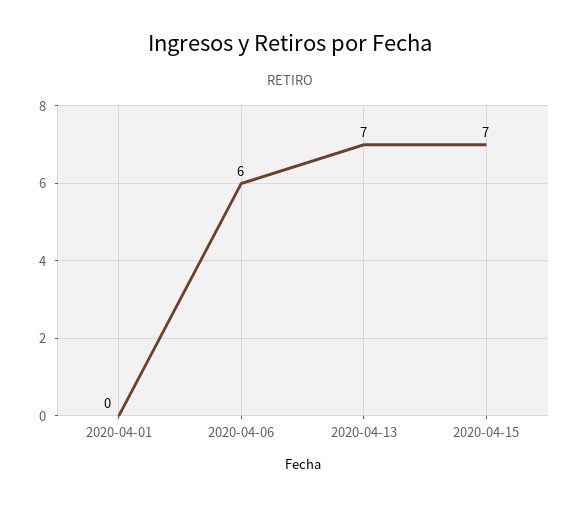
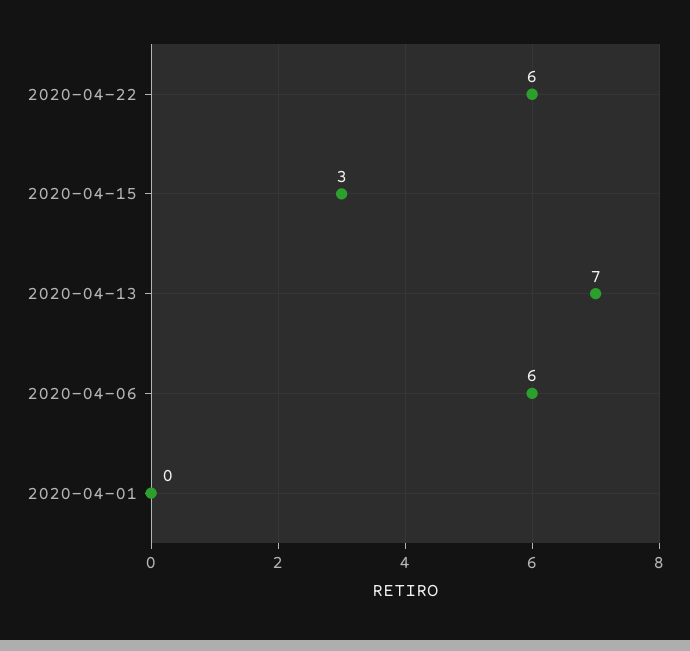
2020-04-15: 7 -> 3
2020-04-22: none -> 6

